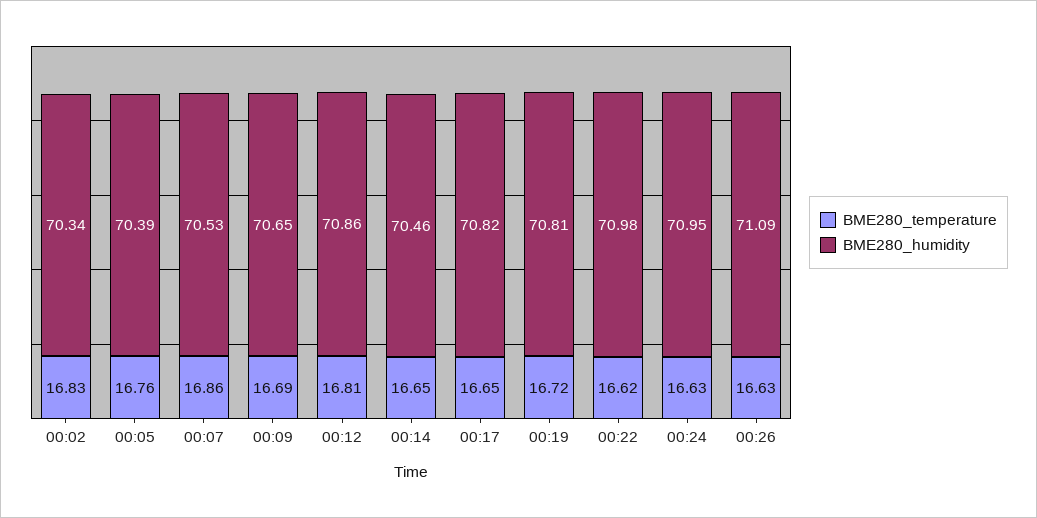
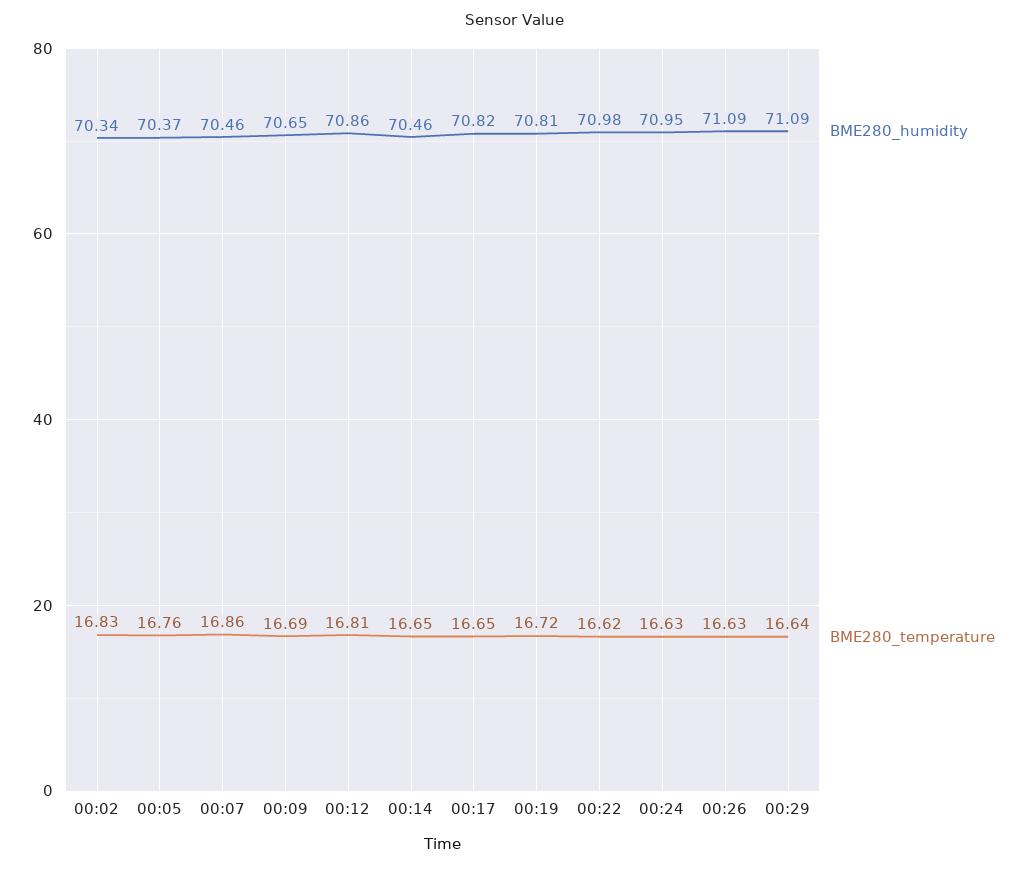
BME280_humidity, 00:05: 70.39 -> 70.37
BME280_humidity, 00:07: 70.53 -> 70.46
BME280_humidity, 00:29: none -> 71.09
BME280_temperature, 00:29: none -> 16.64

